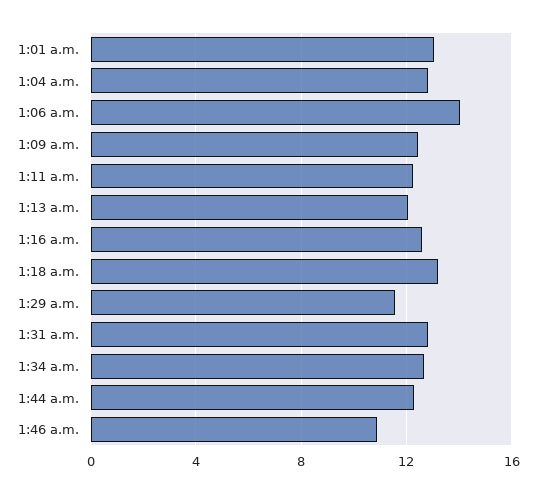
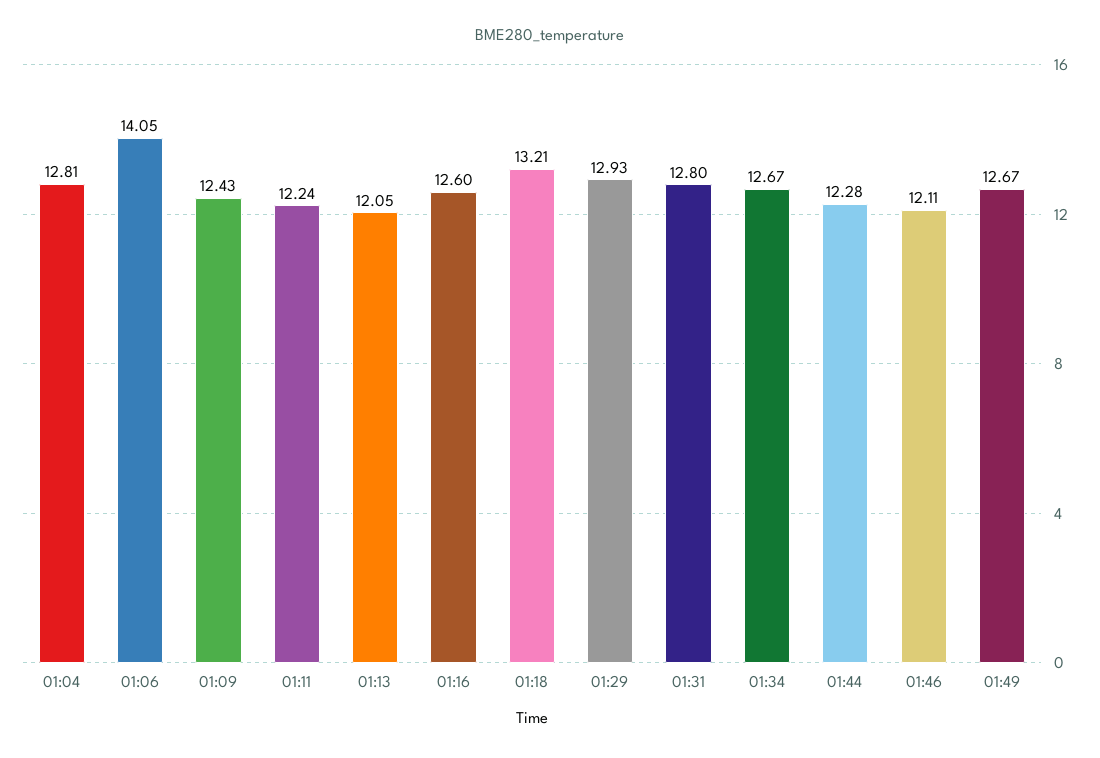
1:01 a.m.: 13 -> none
1:29 a.m.: 11.5 -> 12.93
1:46 a.m.: 11 -> 12.11
01:49: none -> 12.67

